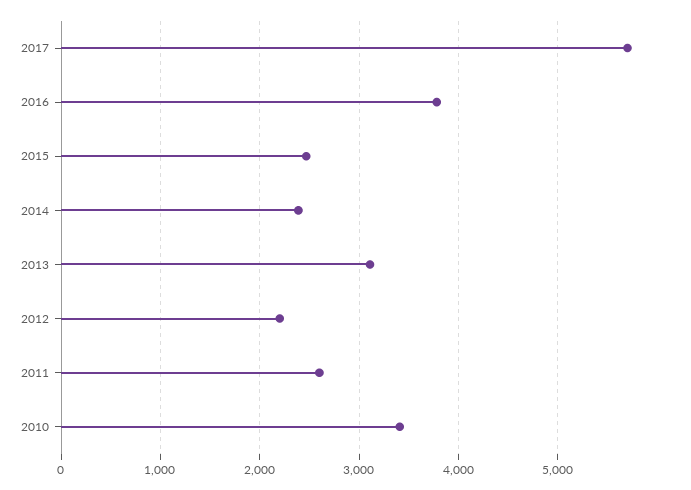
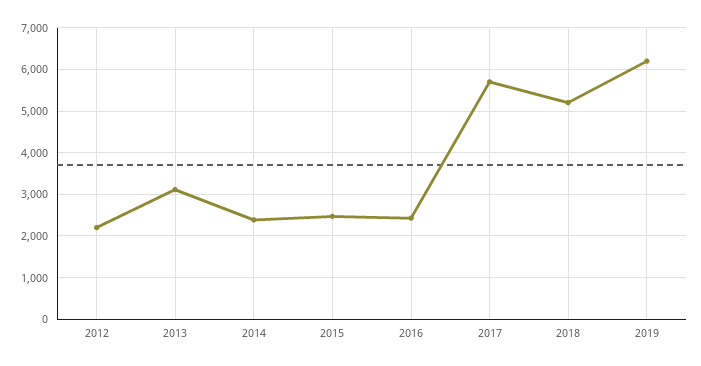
2016: 3800 -> 2400
2011: 2600 -> none
2010: 3400 -> none
2018: none -> 5200
2019: none -> 6200

